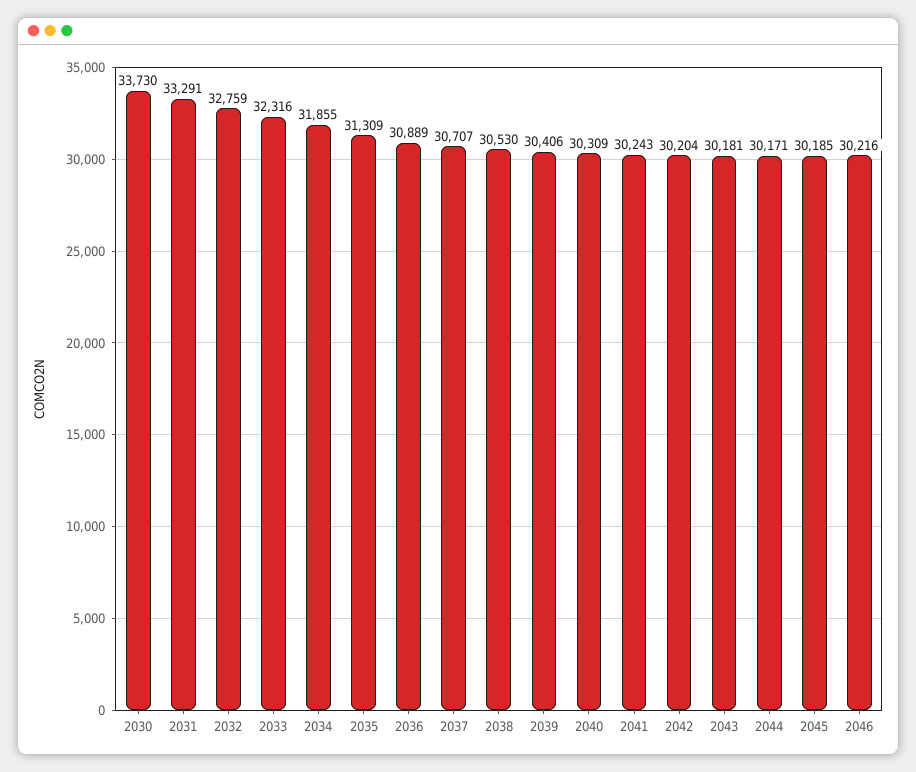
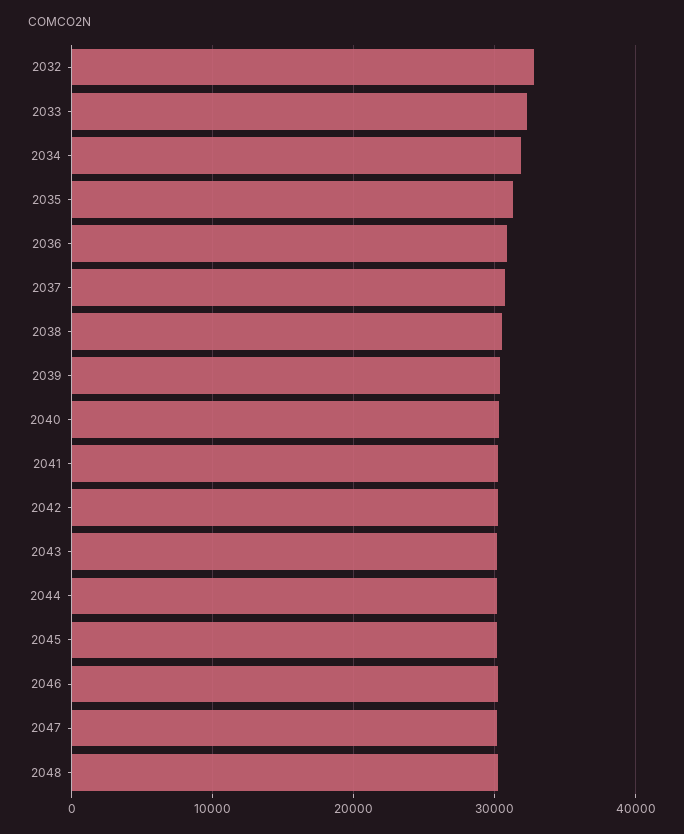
2030: 33730 -> none
2031: 33291 -> none
2047: none -> 30000
2048: none -> 30000

